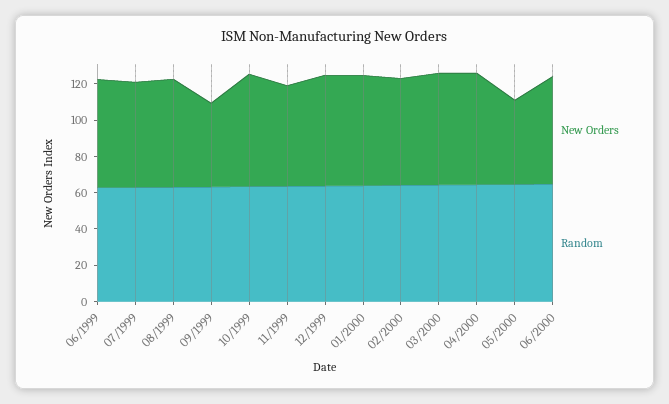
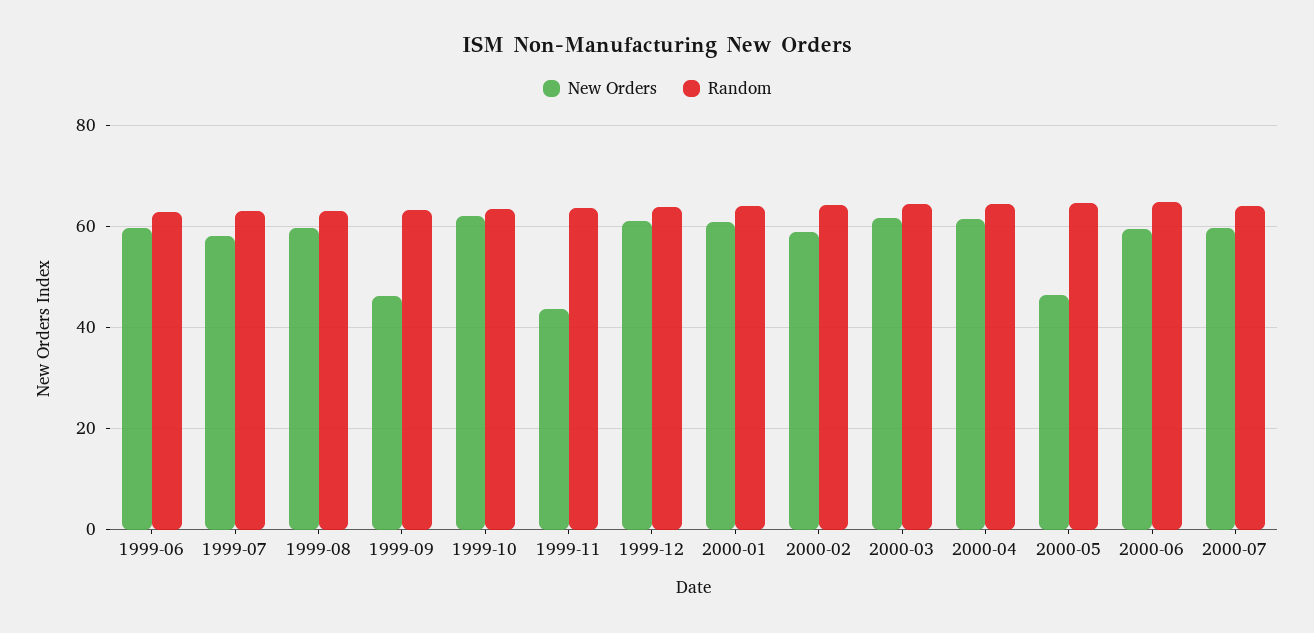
New Orders, 11/1999: 55 -> 44
New Orders, 2000-07: none -> 60
Random, 2000-07: none -> 64

